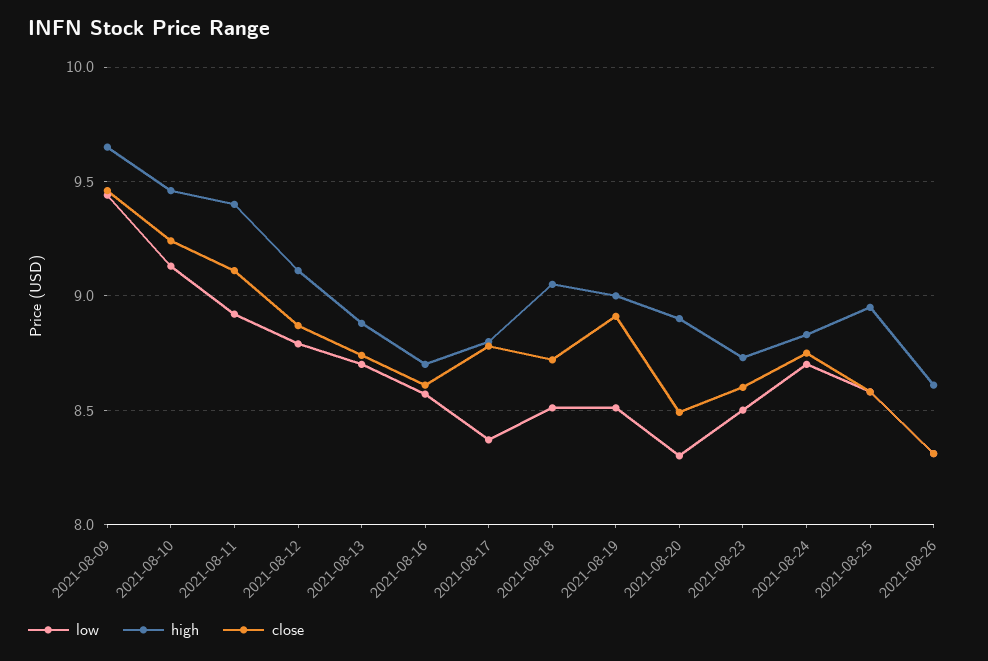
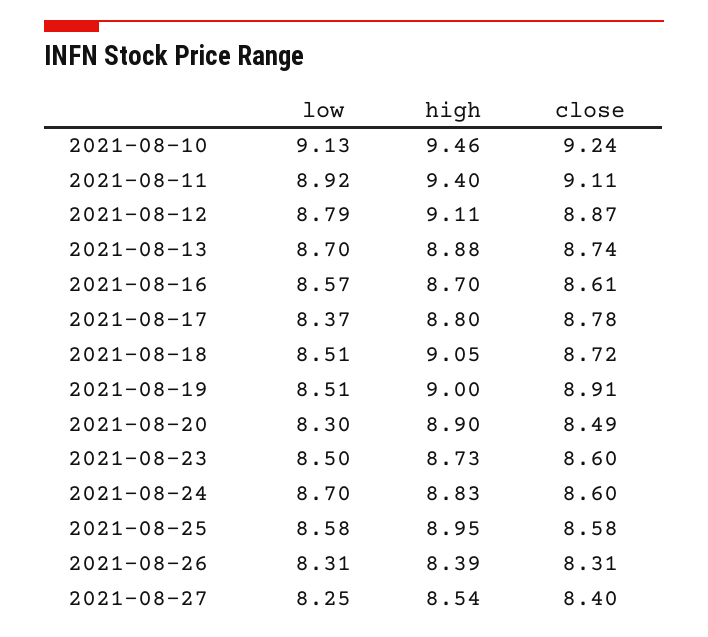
low, 2021-08-09: 9.45 -> none
high, 2021-08-09: 9.65 -> none
close, 2021-08-09: 9.45 -> none
close, 2021-08-24: 8.75 -> 8.6
high, 2021-08-26: 8.6 -> 8.39
low, 2021-08-27: none -> 8.25
high, 2021-08-27: none -> 8.54
close, 2021-08-27: none -> 8.4

